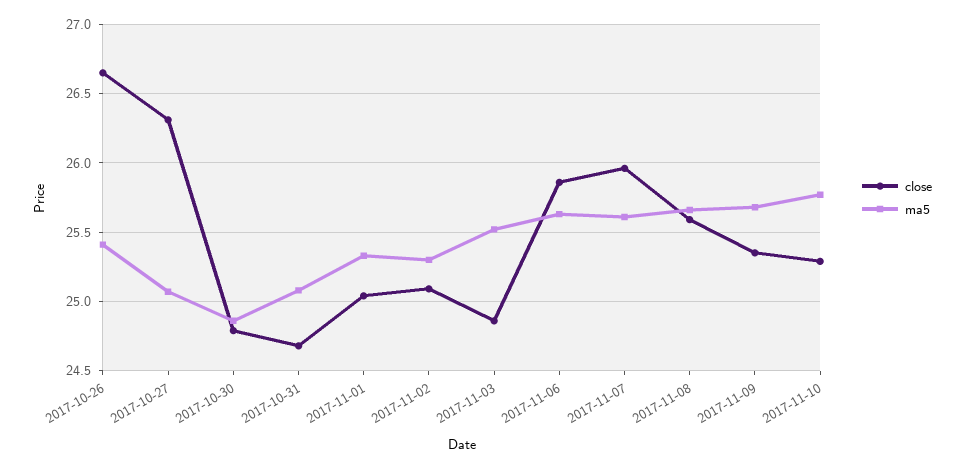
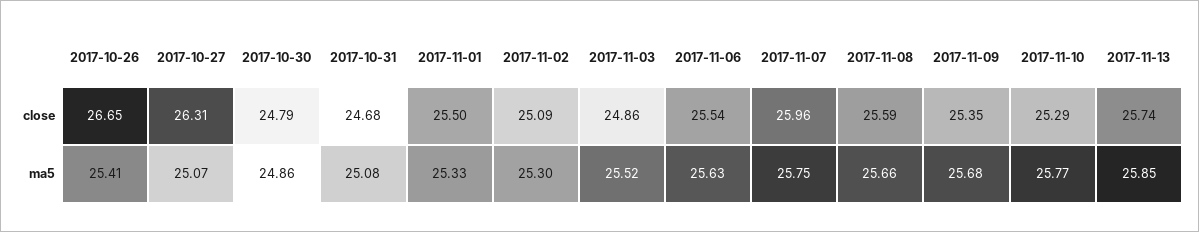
close, 2017-11-01: 25.05 -> 25.5
close, 2017-11-06: 25.85 -> 25.54
ma5, 2017-11-07: 25.6 -> 25.75
close, 2017-11-13: none -> 25.74
ma5, 2017-11-13: none -> 25.85

